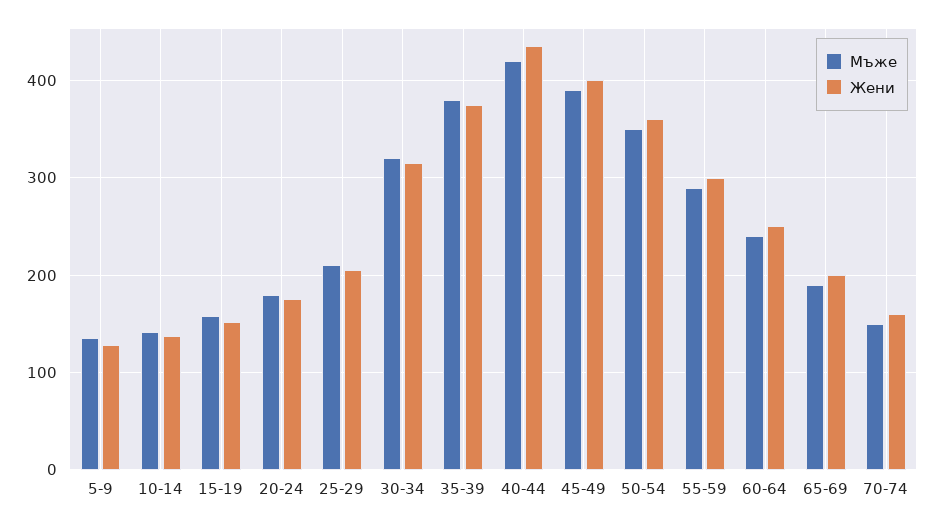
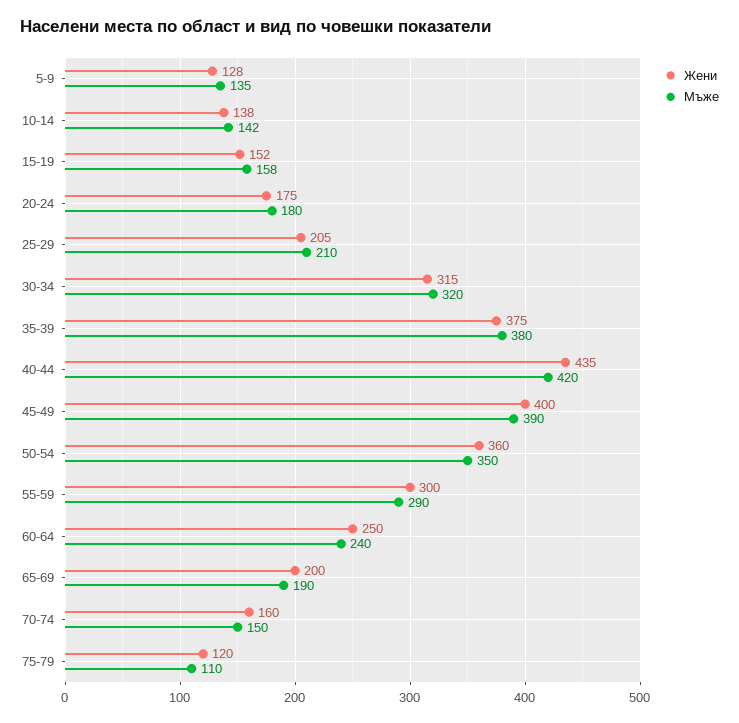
Жени, 75-79: none -> 120
Мъже, 75-79: none -> 110

